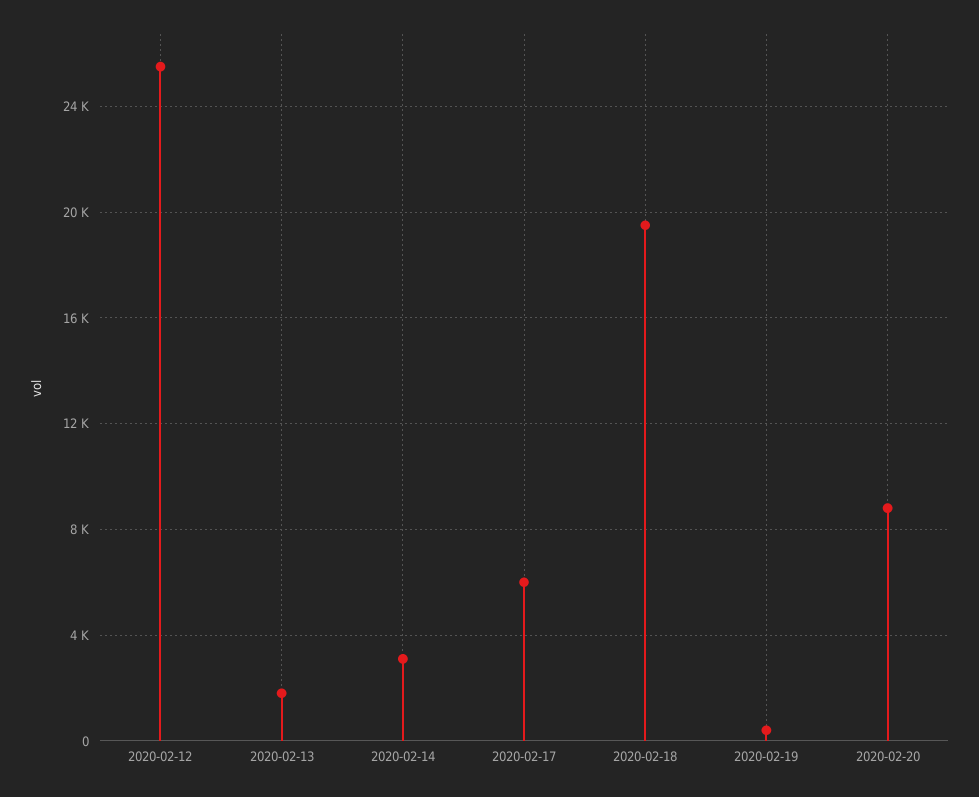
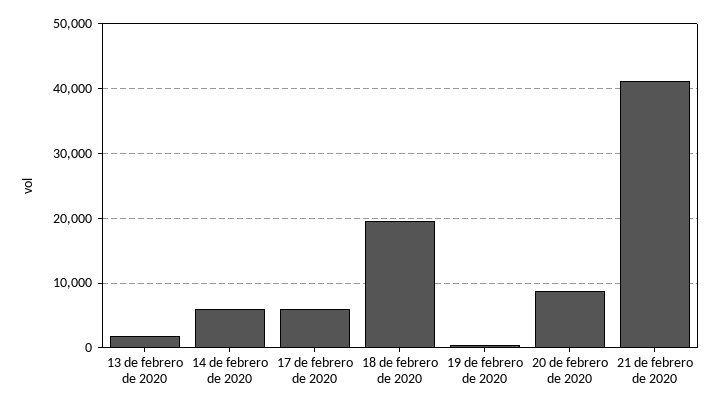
2020-02-12: 25500 -> none
2020-02-14: 3000 -> 6000
21 de febrero de 2020: none -> 41000

